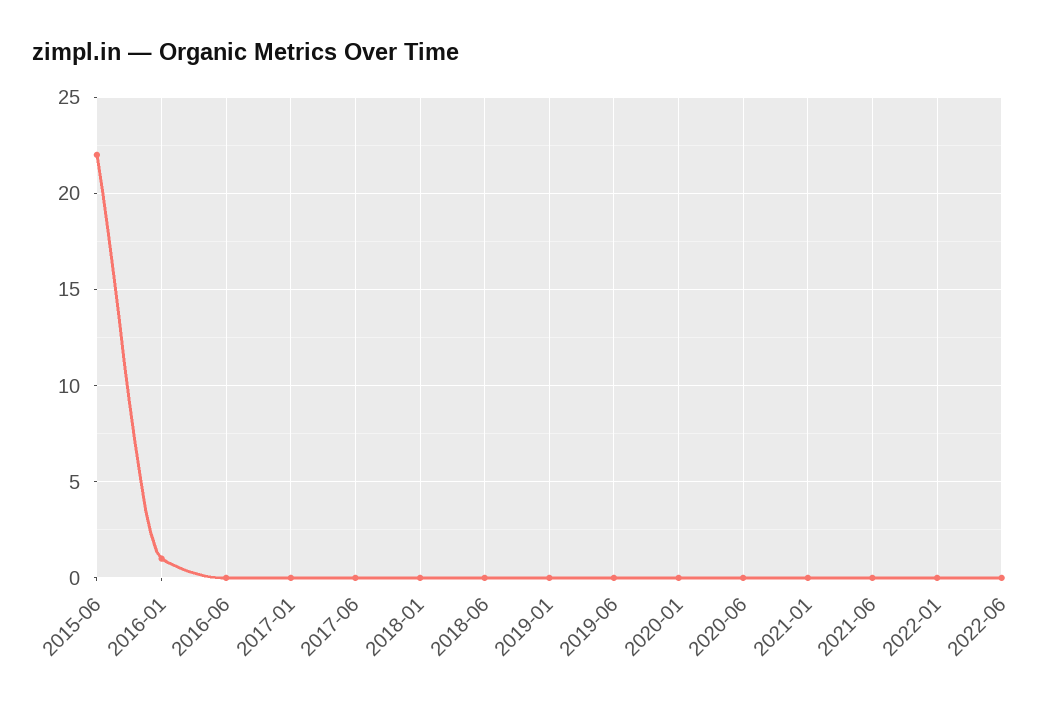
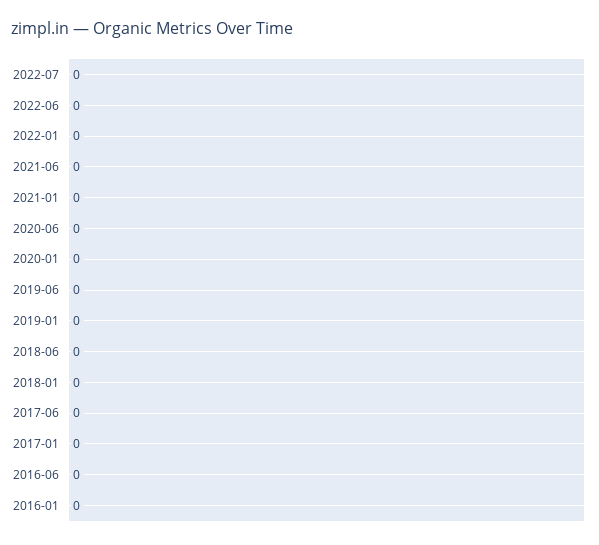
2015-06: 22 -> none
2016-01: 1 -> 0
2022-07: none -> 0

